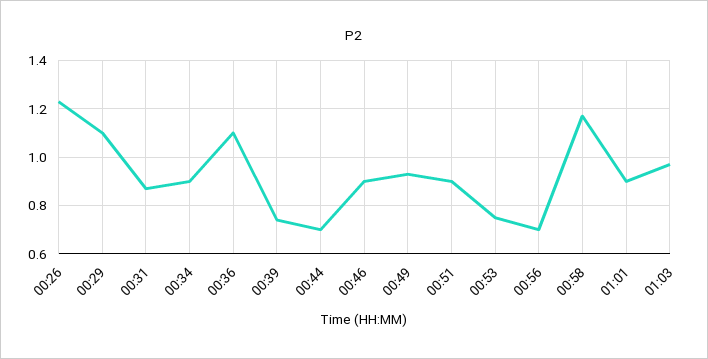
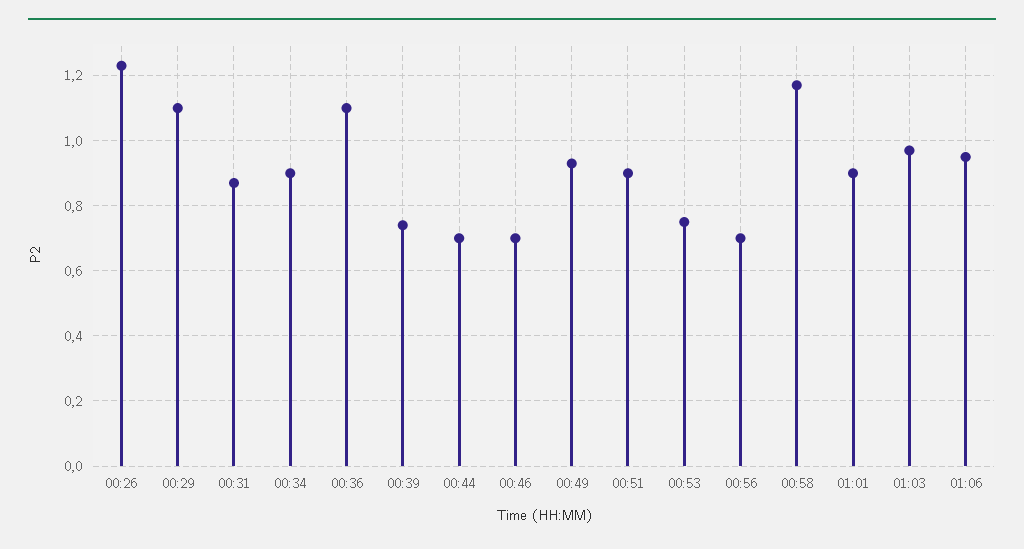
00:46: 0.9 -> 0.7
01:06: none -> 0.95

